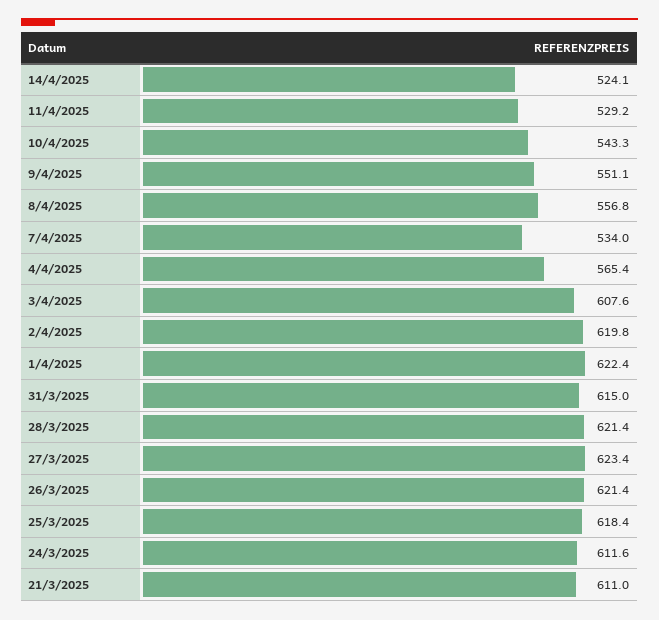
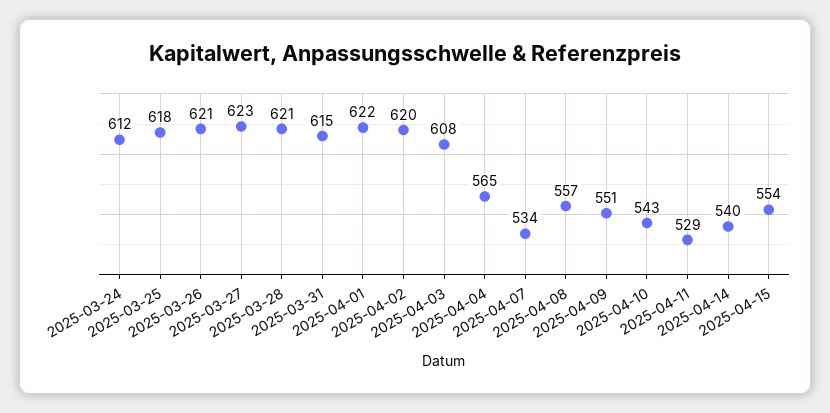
14/4/2025: 524.1 -> 540
21/3/2025: 611 -> none
2025-04-15: none -> 554

